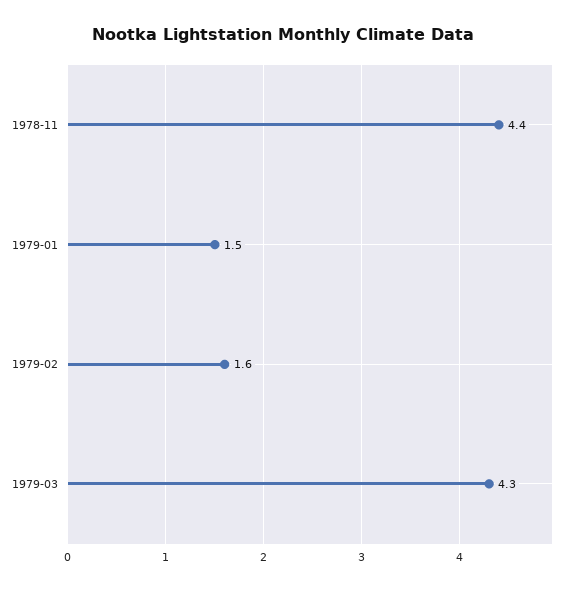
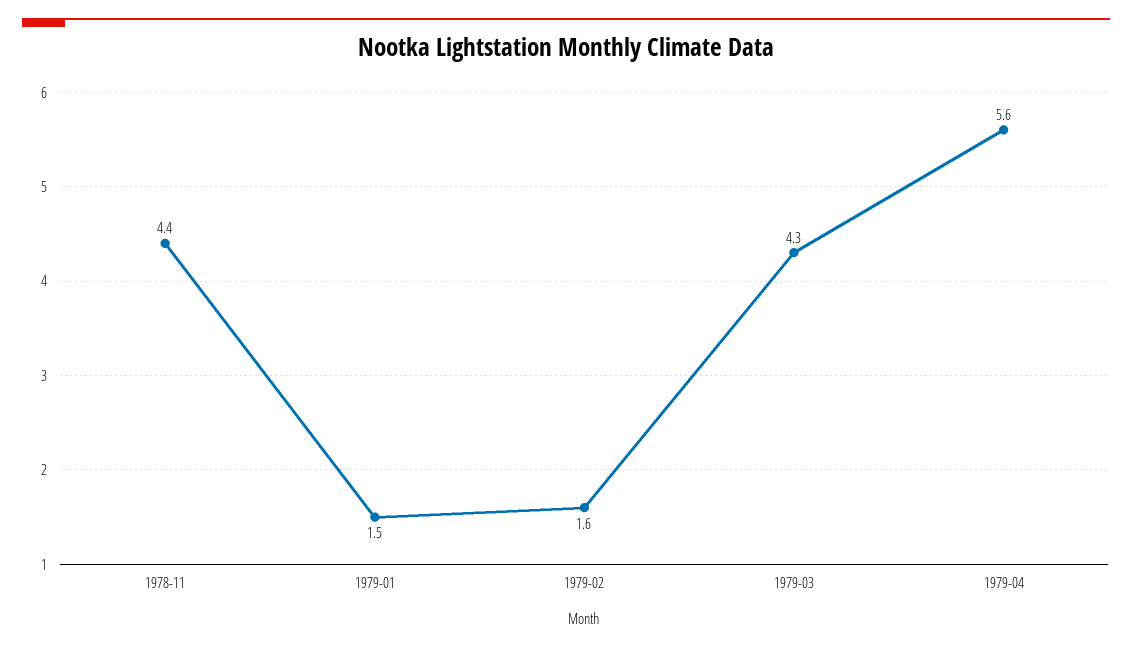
1979-04: none -> 5.6

